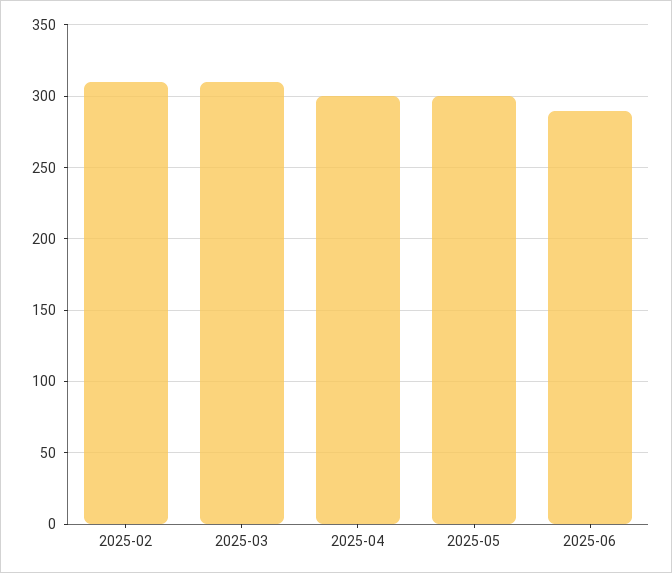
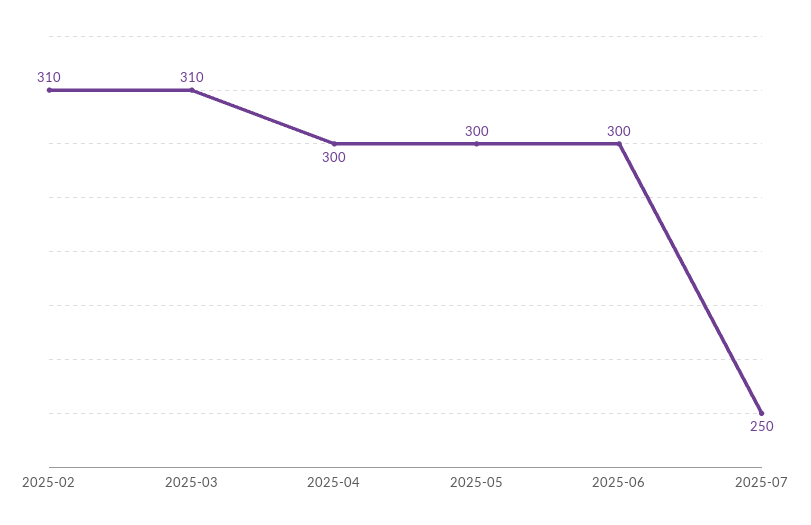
2025-06: 290 -> 300
2025-07: none -> 250

